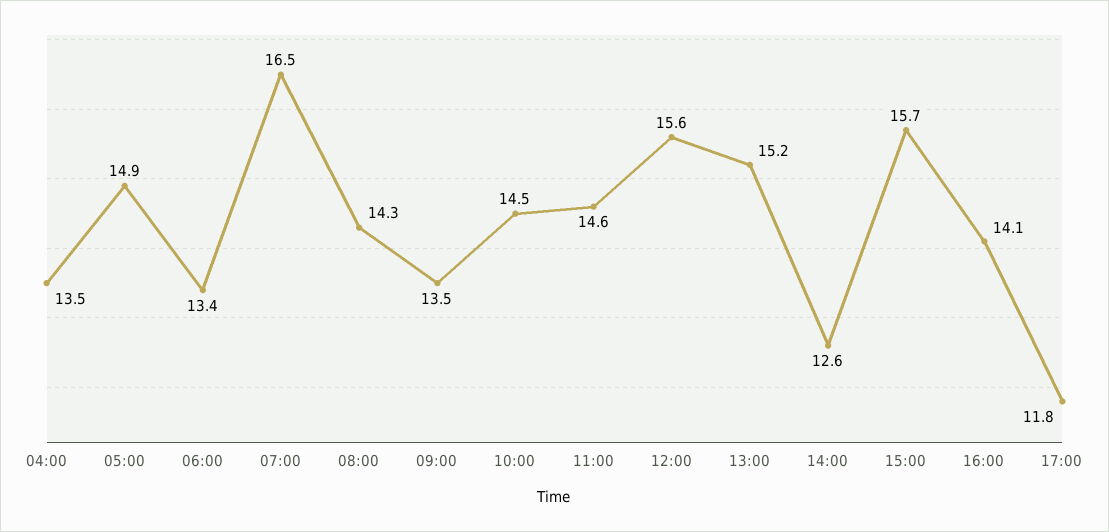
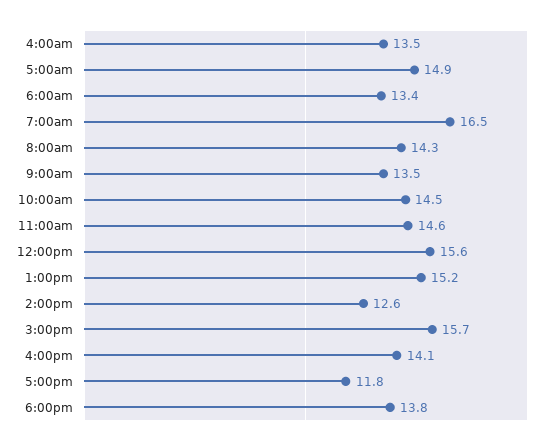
6:00pm: none -> 13.8

